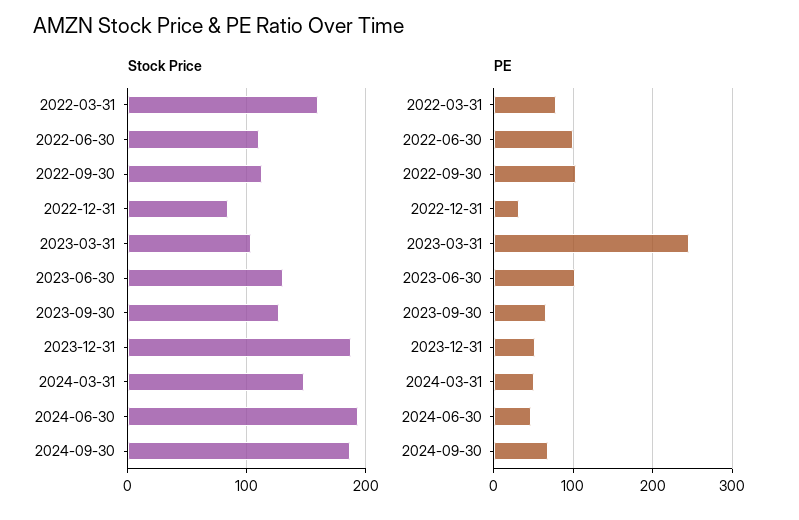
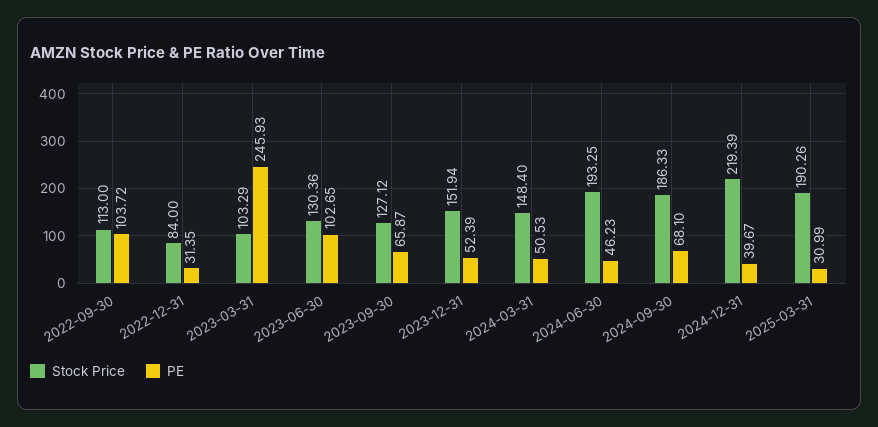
Stock Price, 2022-03-31: 160 -> none
Stock Price, 2022-06-30: 110 -> none
Stock Price, 2023-12-31: 190 -> 151.94
PE, 2022-03-31: 80 -> none
PE, 2022-06-30: 100 -> none
Stock Price, 2024-12-31: none -> 219.39
PE, 2024-12-31: none -> 39.67
Stock Price, 2025-03-31: none -> 190.26
PE, 2025-03-31: none -> 30.99

